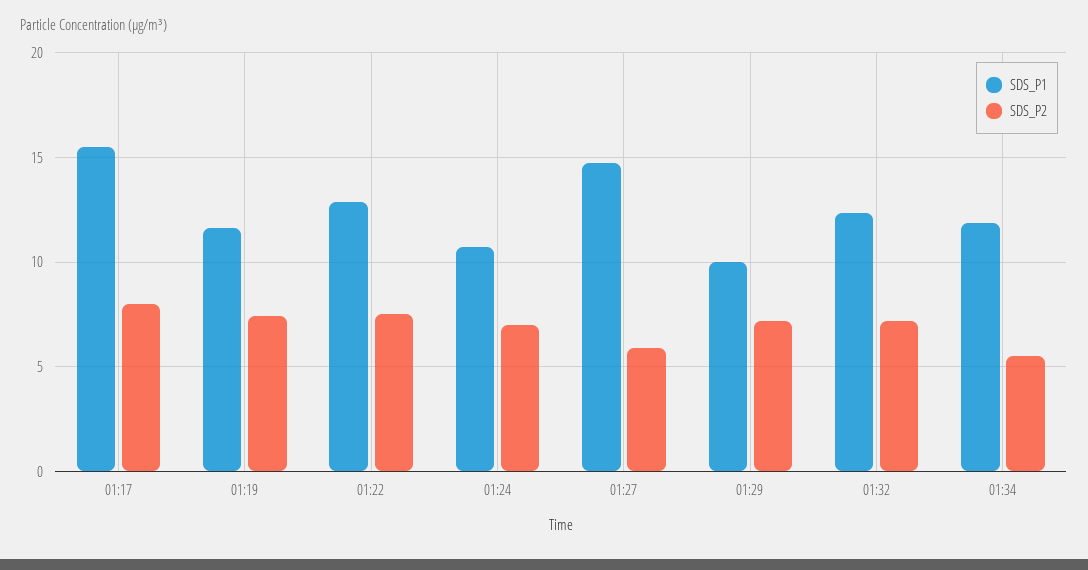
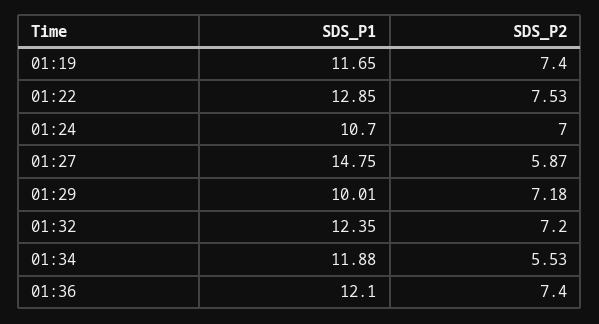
SDS_P1, 01:17: 15.5 -> none
SDS_P2, 01:17: 8 -> none
SDS_P1, 01:36: none -> 12.1
SDS_P2, 01:36: none -> 7.4

